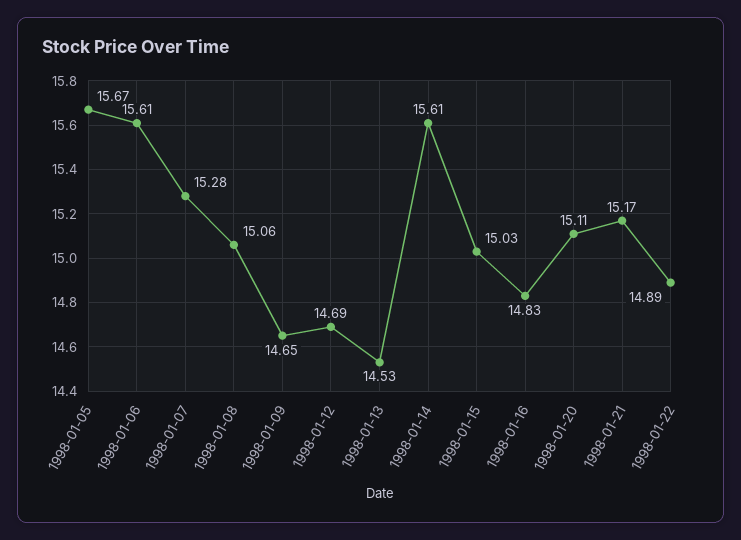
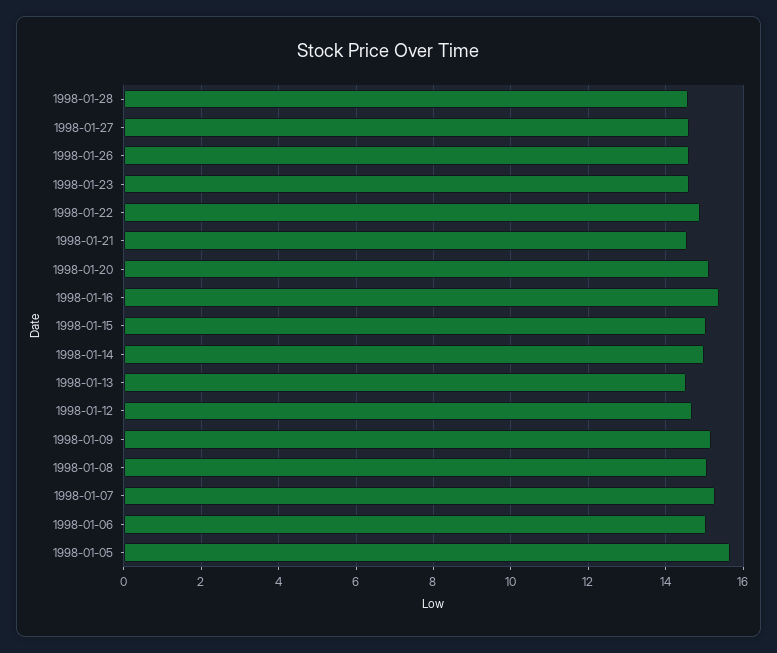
1998-01-06: 15.61 -> 15
1998-01-09: 14.65 -> 15.2
1998-01-14: 15.61 -> 15
1998-01-16: 14.83 -> 15.4
1998-01-21: 15.17 -> 14.6
1998-01-28: none -> 14.6
1998-01-27: none -> 14.6
1998-01-26: none -> 14.6
1998-01-23: none -> 14.6

